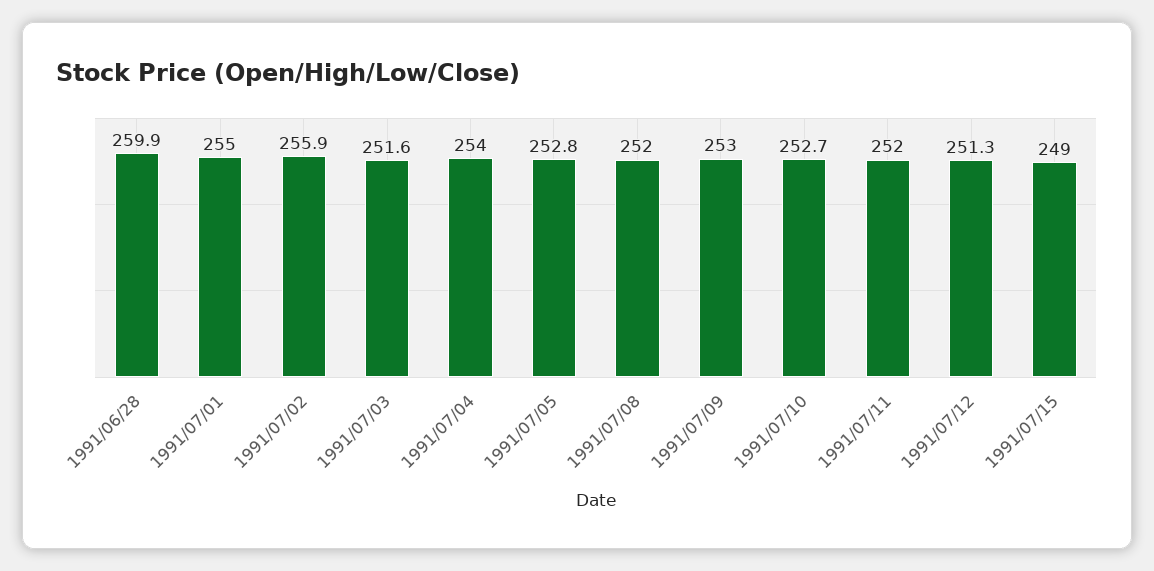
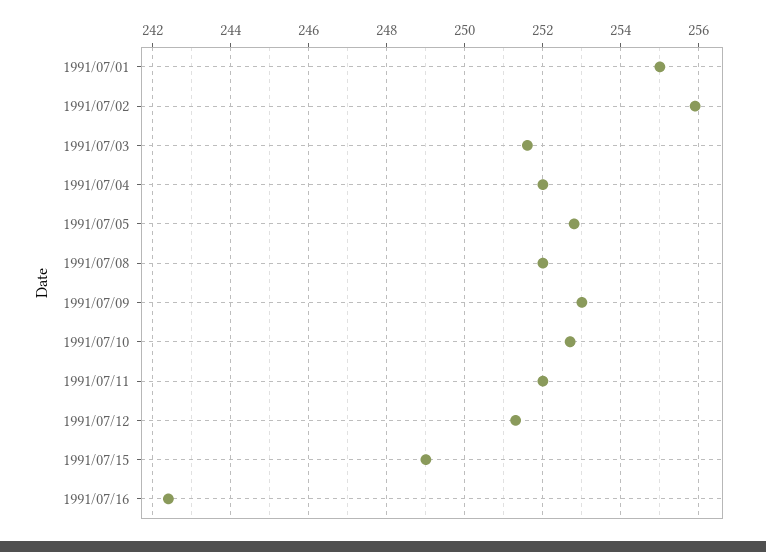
1991/06/28: 259.9 -> none
1991/07/04: 254 -> 252
1991/07/16: none -> 242.5

